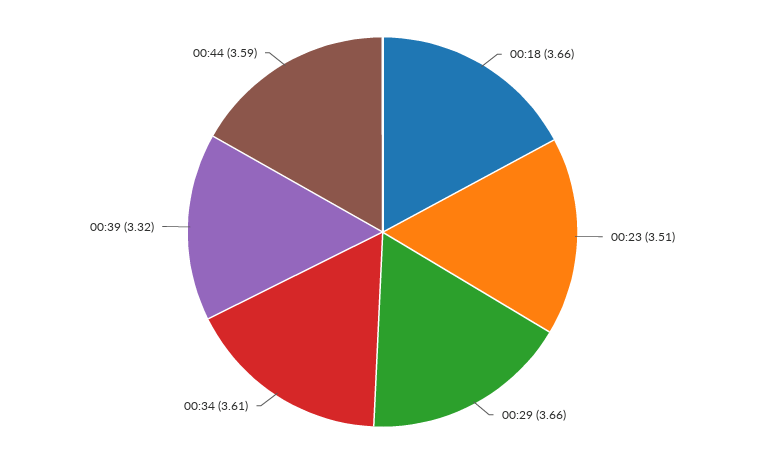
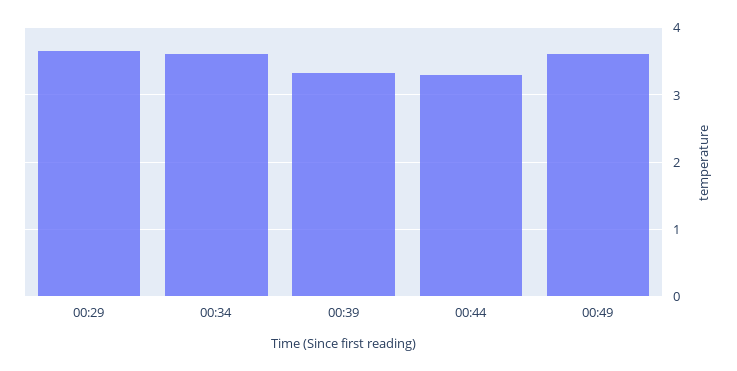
00:18: 3.66 -> none
00:23: 3.51 -> none
00:44: 3.59 -> 3.3
00:49: none -> 3.6

